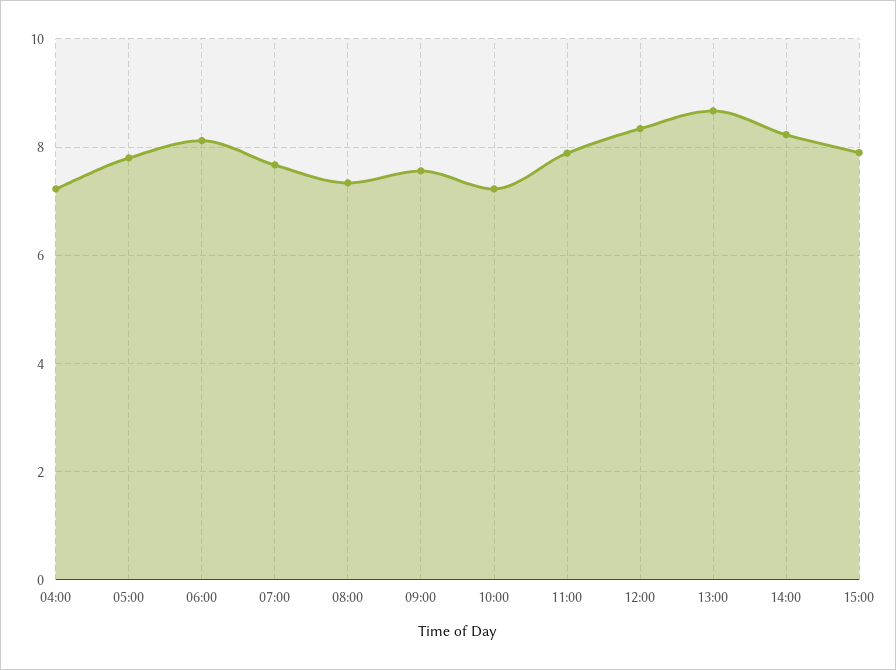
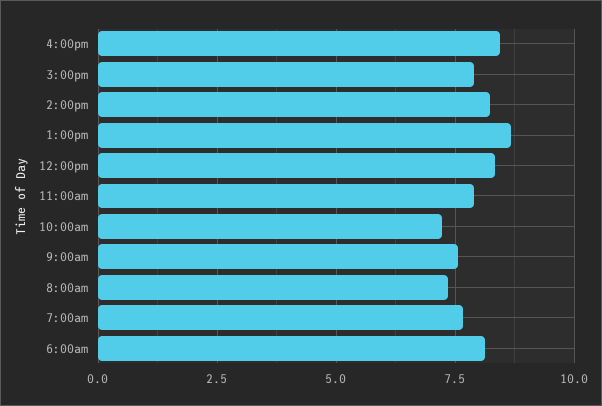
04:00: 7.2 -> none
05:00: 7.8 -> none
4:00pm: none -> 8.5

